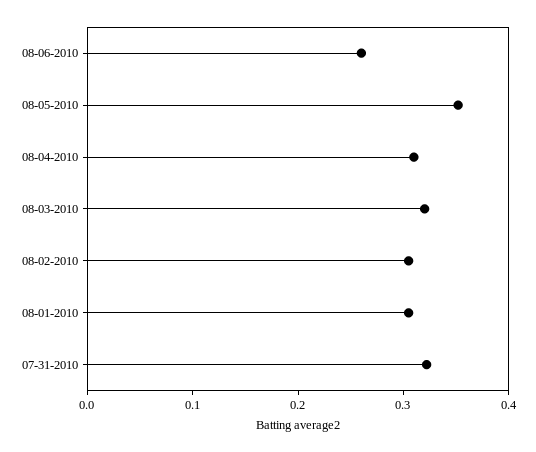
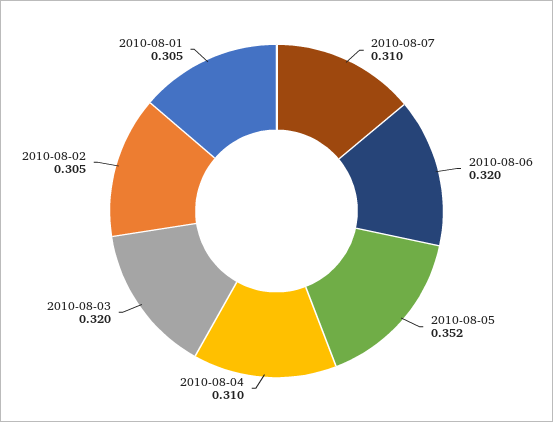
08-06-2010: 0.26 -> 0.32
07-31-2010: 0.32 -> none
2010-08-07: none -> 0.31

